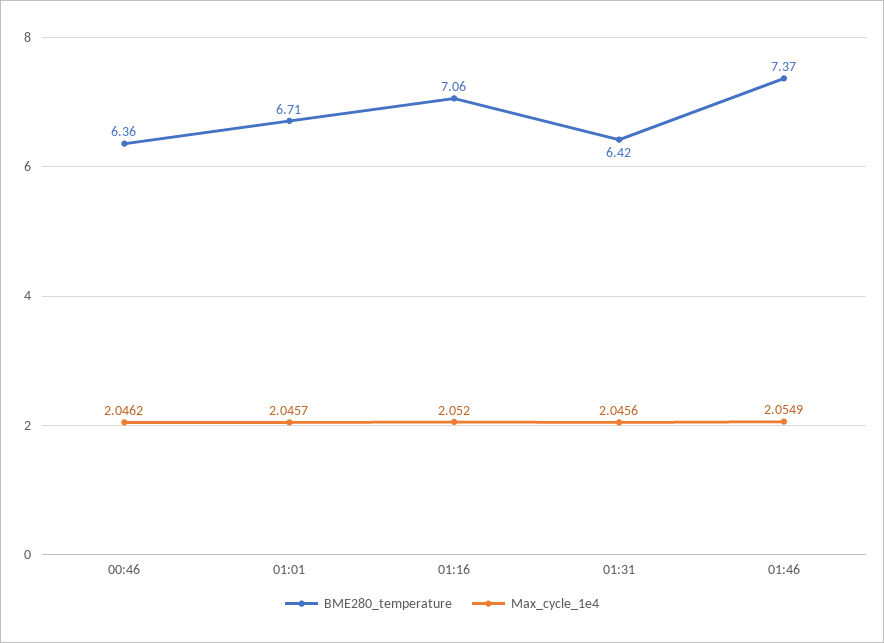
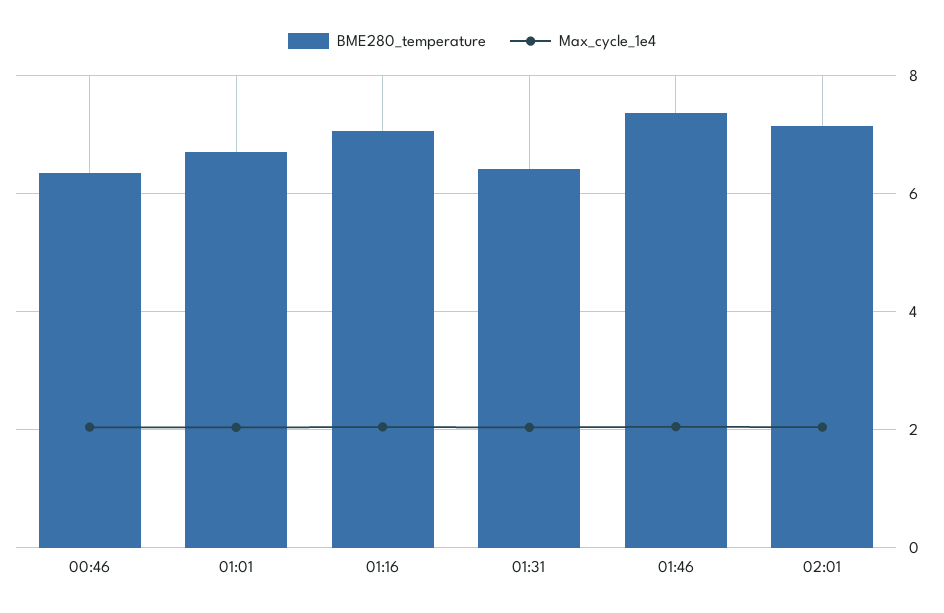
BME280_temperature, 02:01: none -> 7.2
Max_cycle_1e4, 02:01: none -> 2

